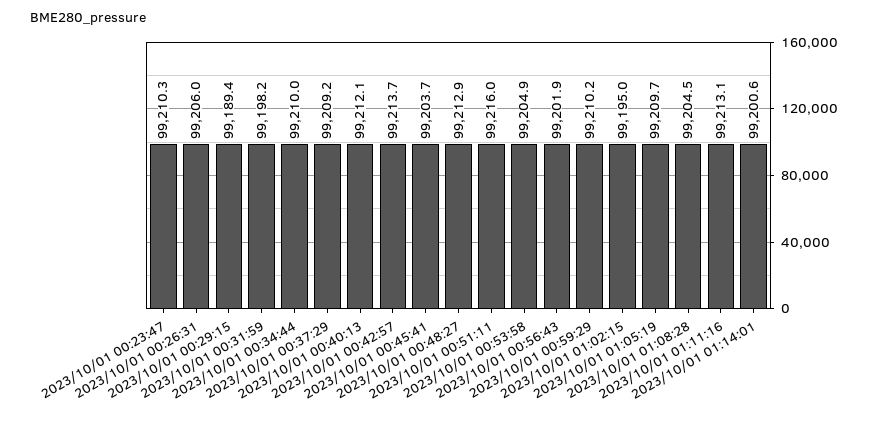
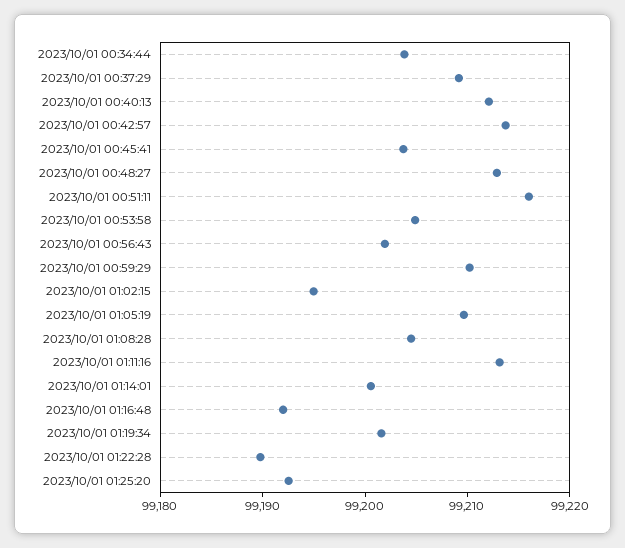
2023/10/01 00:23:47: 99210.3 -> none
2023/10/01 00:26:31: 99206 -> none
2023/10/01 00:29:15: 99189.4 -> none
2023/10/01 00:31:59: 99198.2 -> none
2023/10/01 00:34:44: 99210 -> 99204
2023/10/01 01:16:48: none -> 99192
2023/10/01 01:19:34: none -> 99202
2023/10/01 01:22:28: none -> 99190
2023/10/01 01:25:20: none -> 99192

